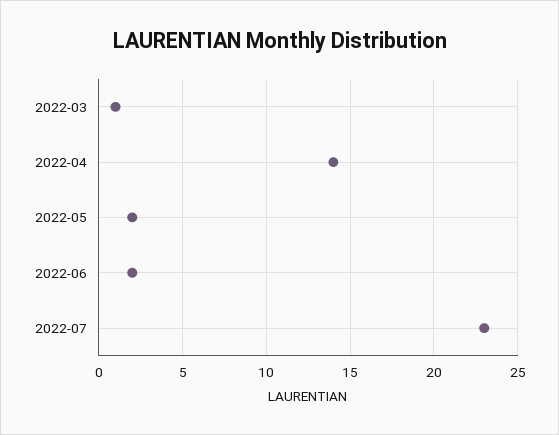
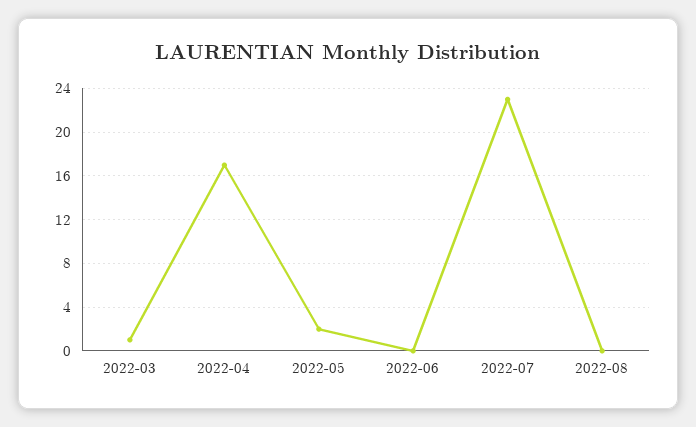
2022-04: 14 -> 17
2022-06: 2 -> 0
2022-08: none -> 0

